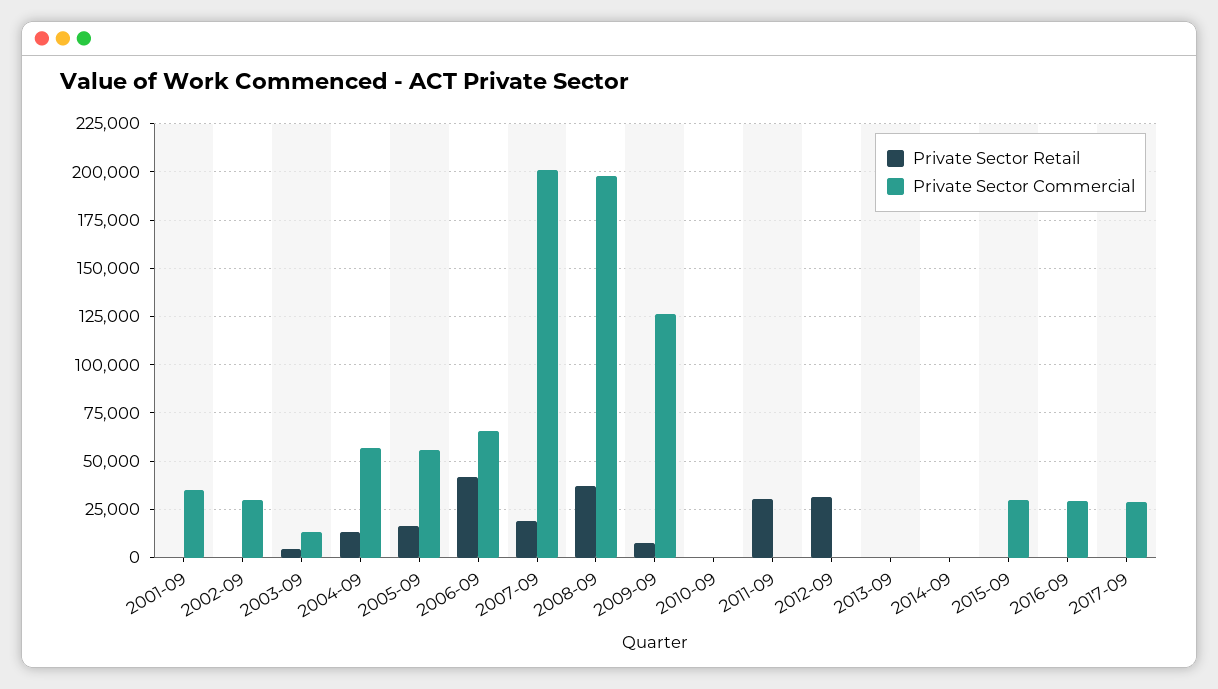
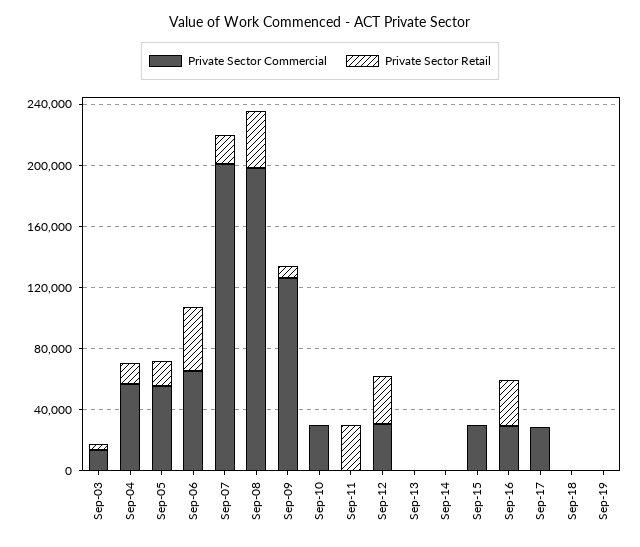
Private Sector Retail, 2001-09: 0 -> none
Private Sector Commercial, 2001-09: 35000 -> none
Private Sector Retail, 2002-09: 0 -> none
Private Sector Commercial, 2002-09: 30000 -> none
Private Sector Commercial, 2010-09: 0 -> 30000
Private Sector Commercial, 2012-09: 0 -> 30000
Private Sector Retail, 2016-09: 0 -> 30000
Private Sector Commercial, Sep-18: none -> 0
Private Sector Retail, Sep-18: none -> 0
Private Sector Commercial, Sep-19: none -> 0
Private Sector Retail, Sep-19: none -> 0

